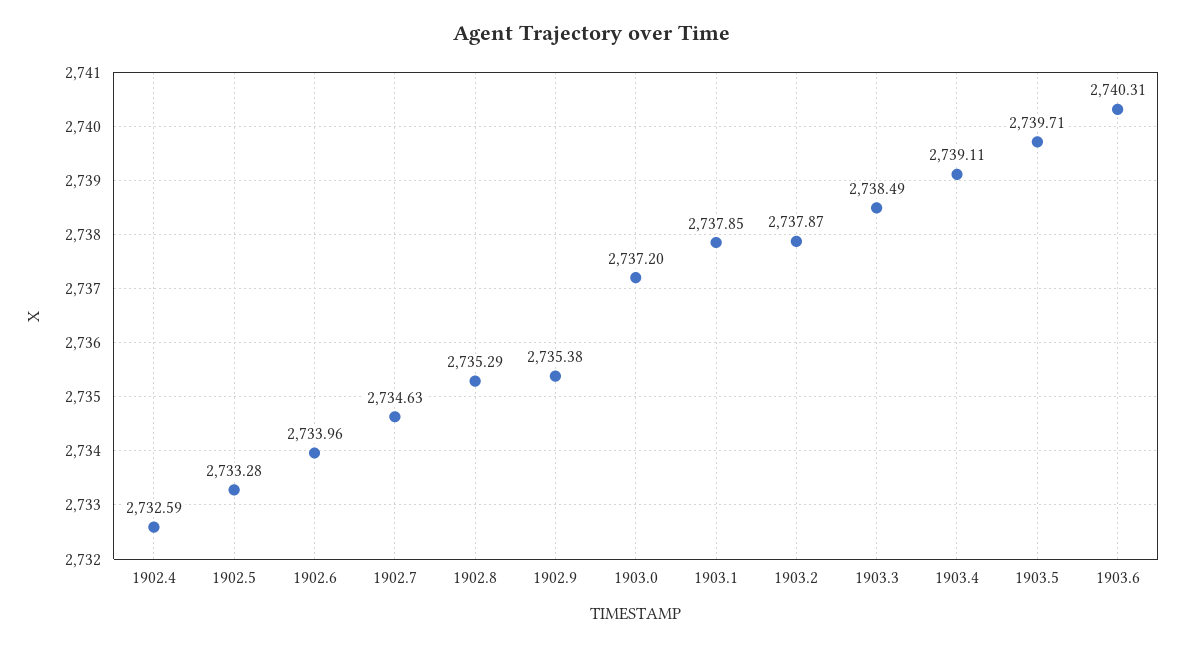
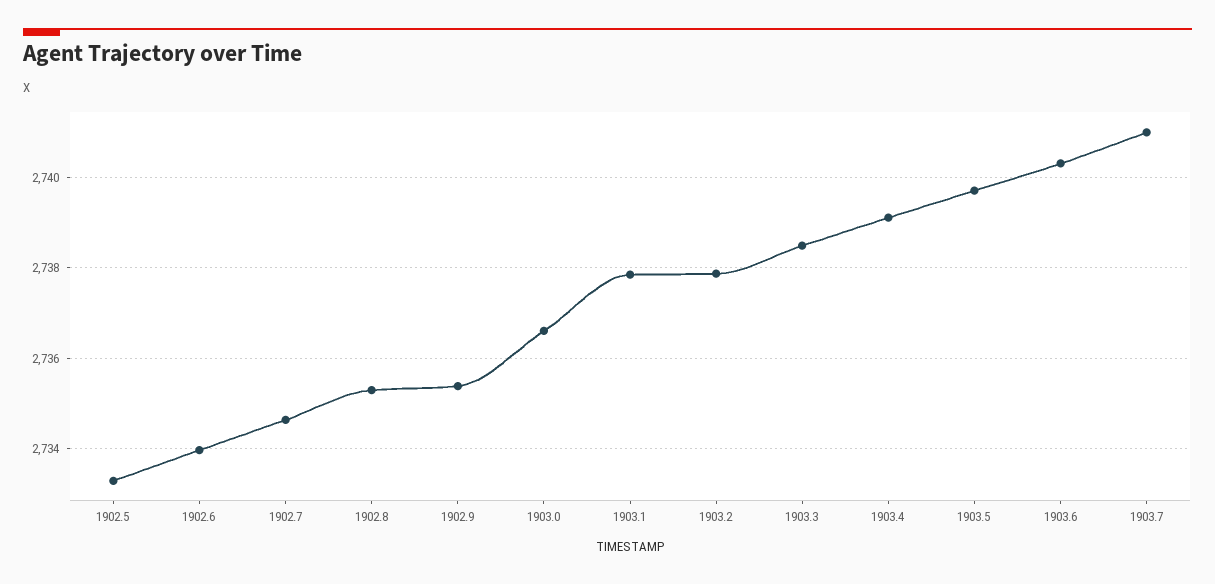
1902.4: 2732.59 -> none
1903.0: 2737.2 -> 2736.6
1903.7: none -> 2741

